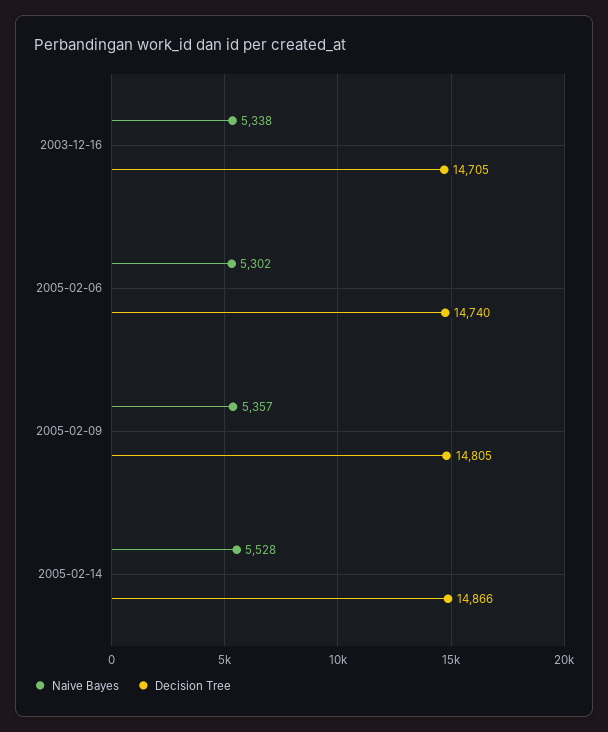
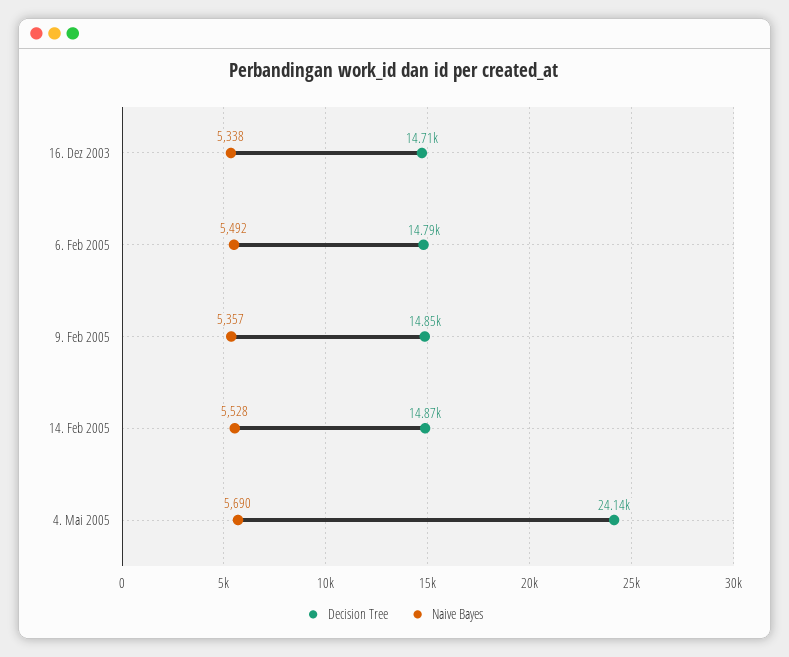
Naive Bayes, 2005-02-06: 5302 -> 5492
Decision Tree, 2005-02-06: 14740 -> 14790
Decision Tree, 2005-02-09: 14805 -> 14850
Decision Tree, 4. Mai 2005: none -> 24140
Naive Bayes, 4. Mai 2005: none -> 5690

